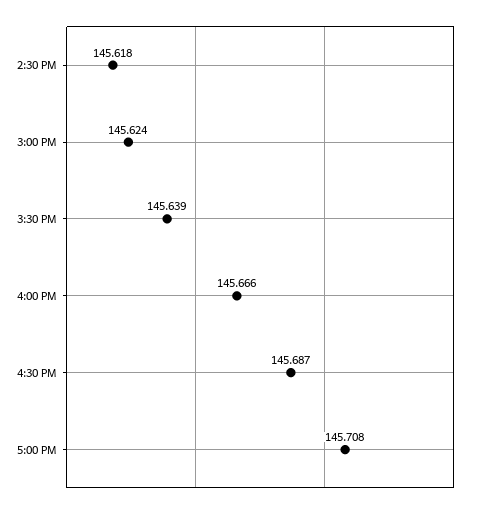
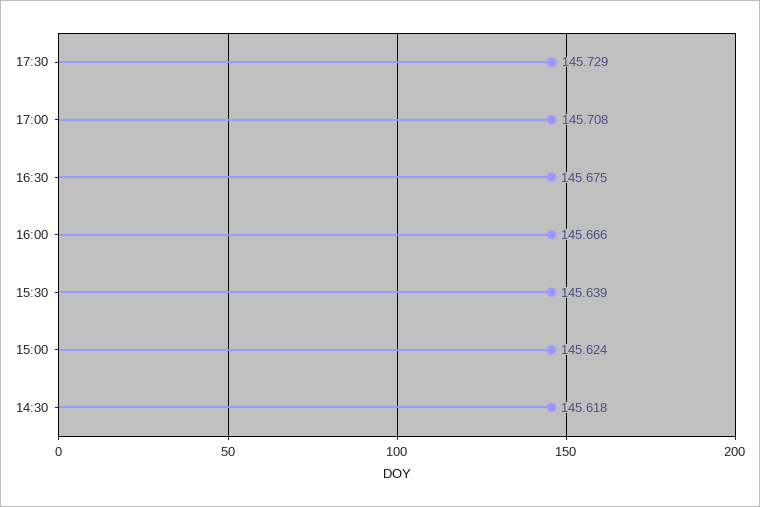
4:30 PM: 145.687 -> 145.675
17:30: none -> 145.729

